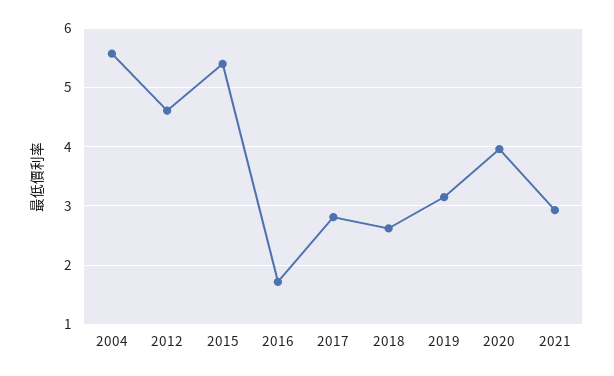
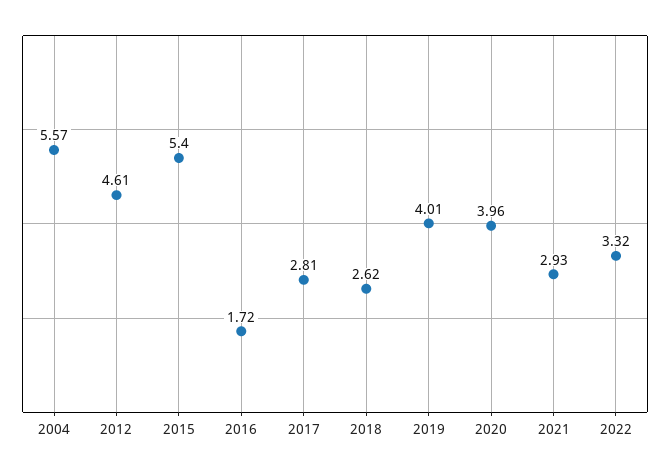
2019: 3.2 -> 4.01
2022: none -> 3.32

